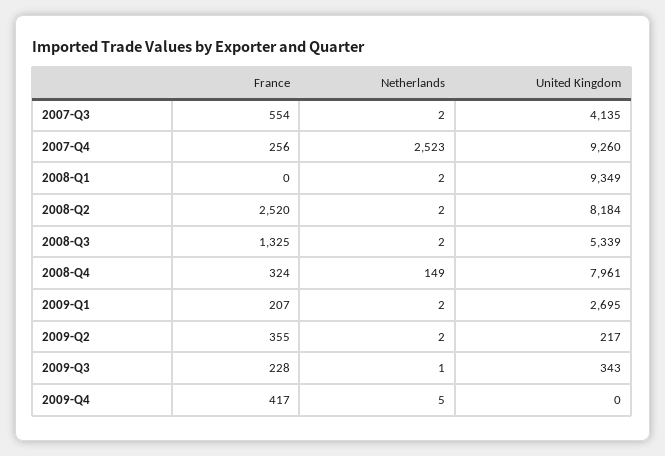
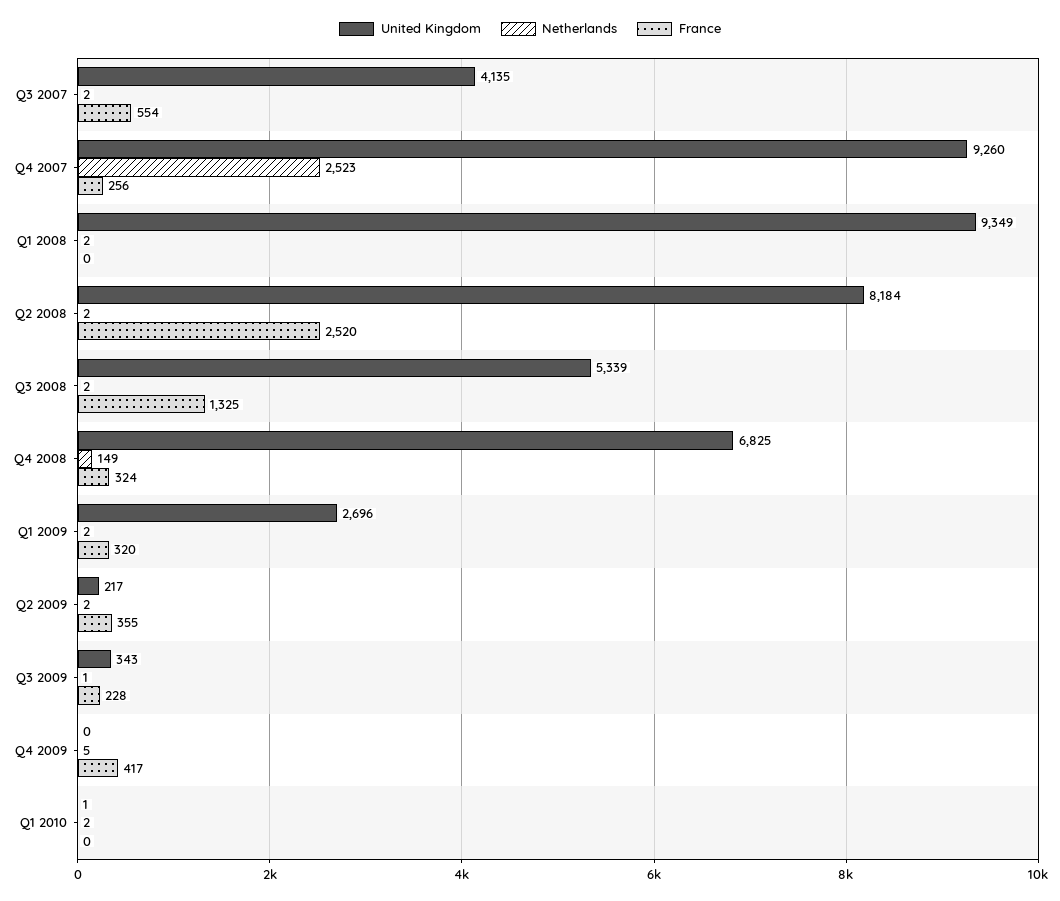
United Kingdom, 2008-Q4: 7961 -> 6825
France, 2009-Q1: 207 -> 320
United Kingdom, 2009-Q1: 2695 -> 2696
United Kingdom, Q1 2010: none -> 1
Netherlands, Q1 2010: none -> 2
France, Q1 2010: none -> 0

